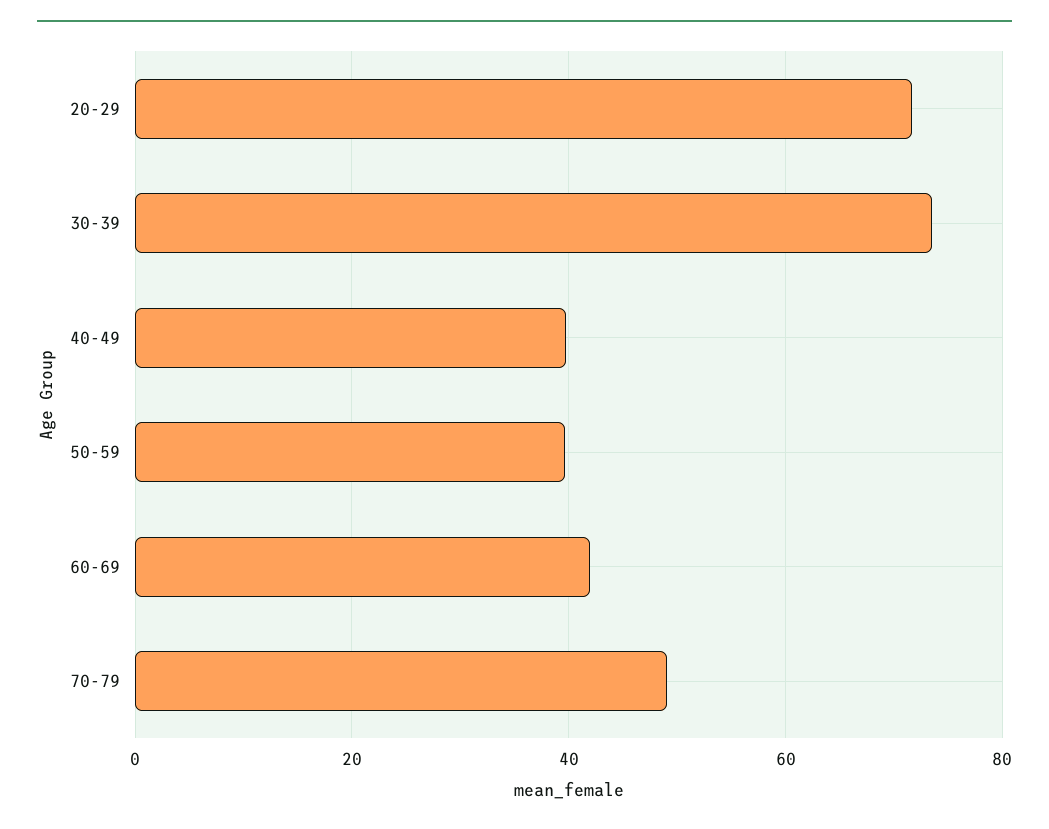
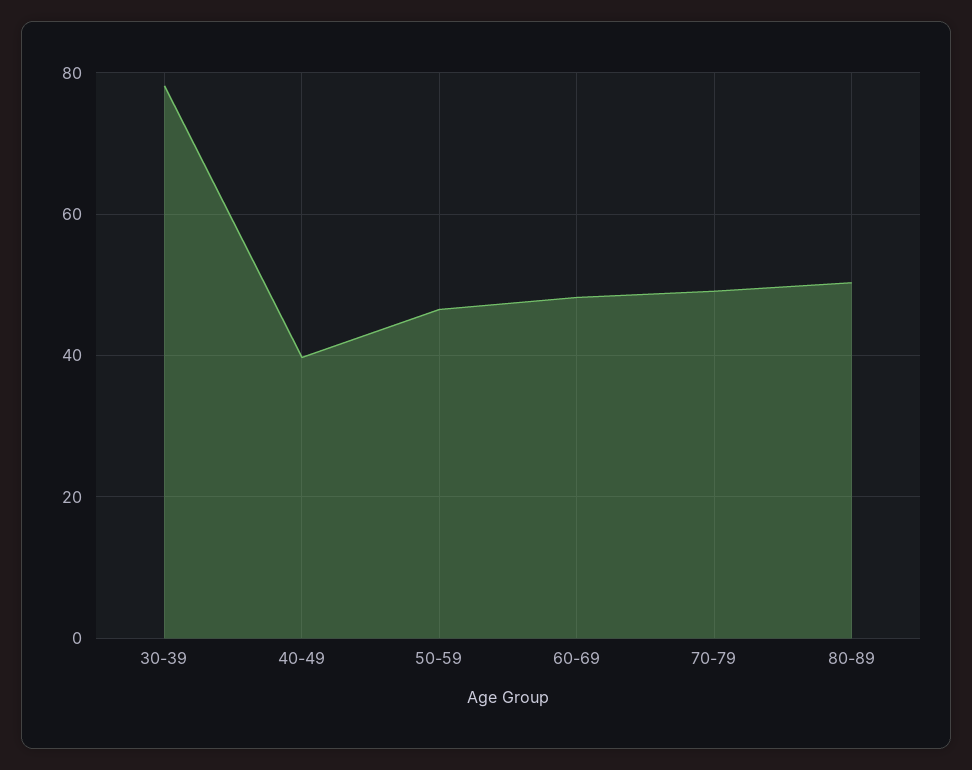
20-29: 72 -> none
30-39: 74 -> 78
50-59: 40 -> 46
60-69: 42 -> 48
80-89: none -> 50

